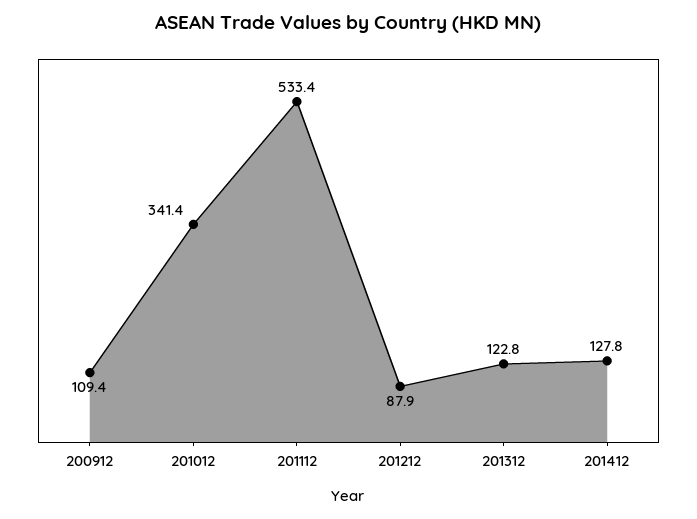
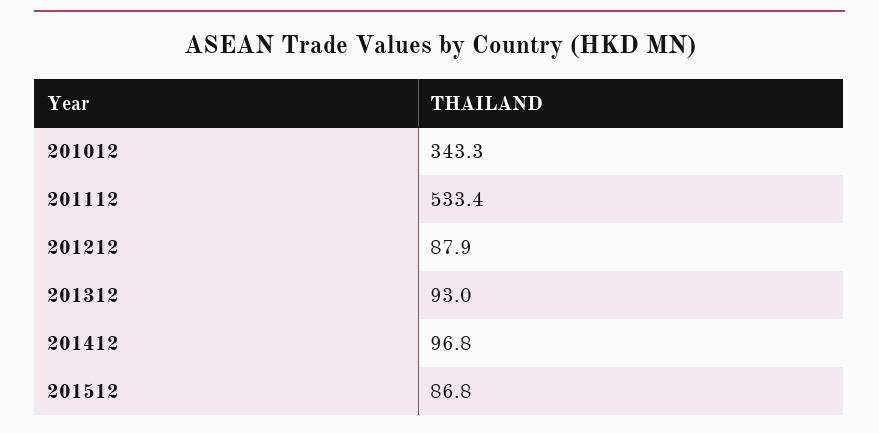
200912: 109.4 -> none
201012: 341.4 -> 343.3
201312: 122.8 -> 93
201412: 127.8 -> 96.8
201512: none -> 86.8

